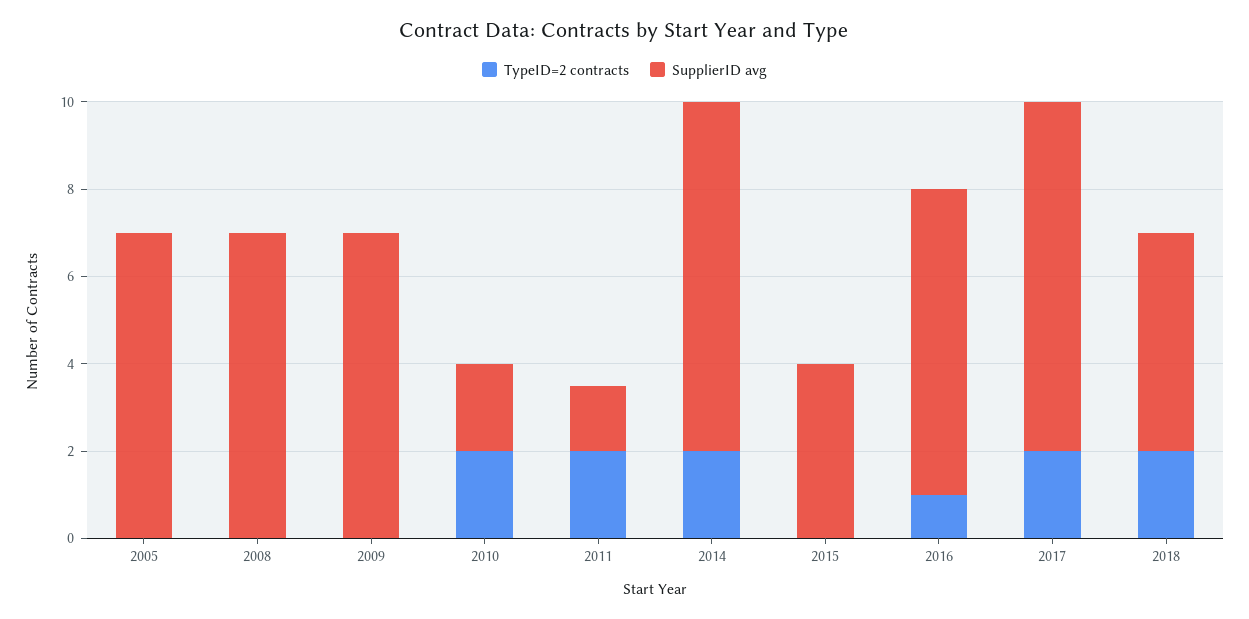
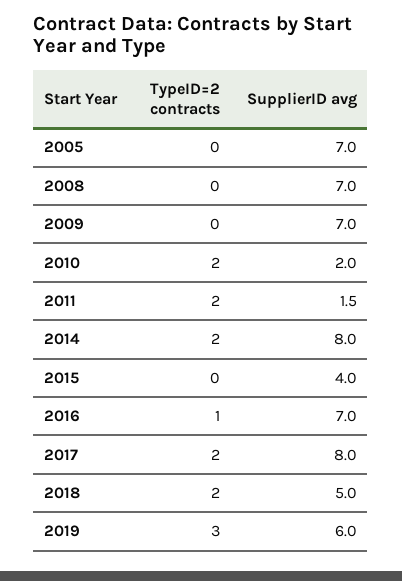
TypeID=2 contracts, 2019: none -> 3
SupplierID avg, 2019: none -> 6

